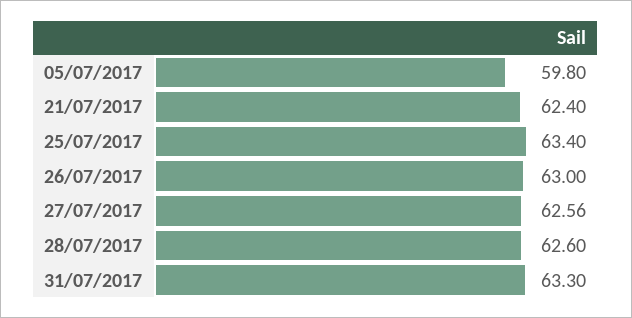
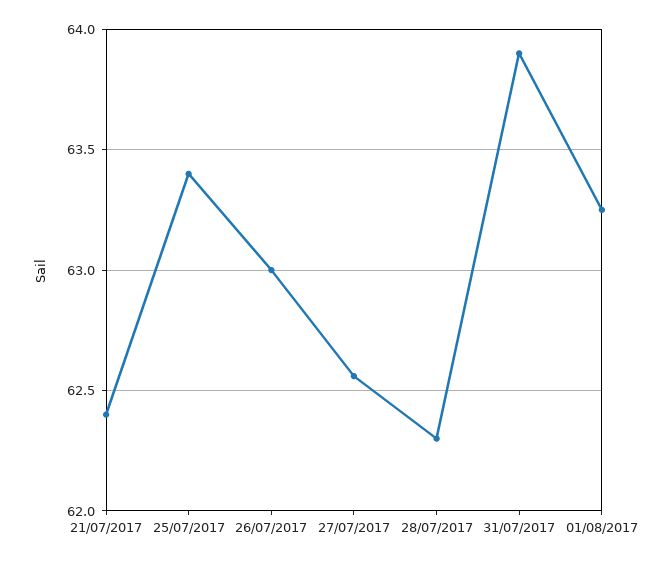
05/07/2017: 59.8 -> none
28/07/2017: 62.6 -> 62.3
31/07/2017: 63.3 -> 63.9
01/08/2017: none -> 63.25

